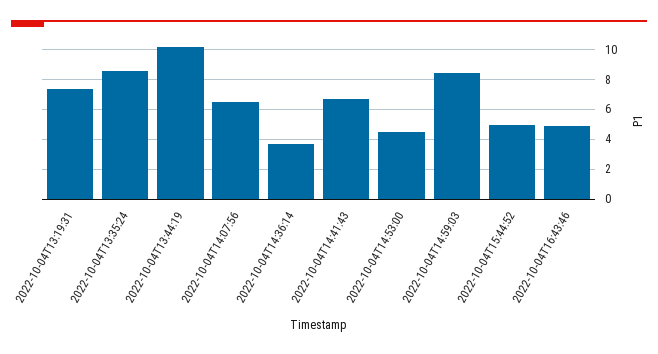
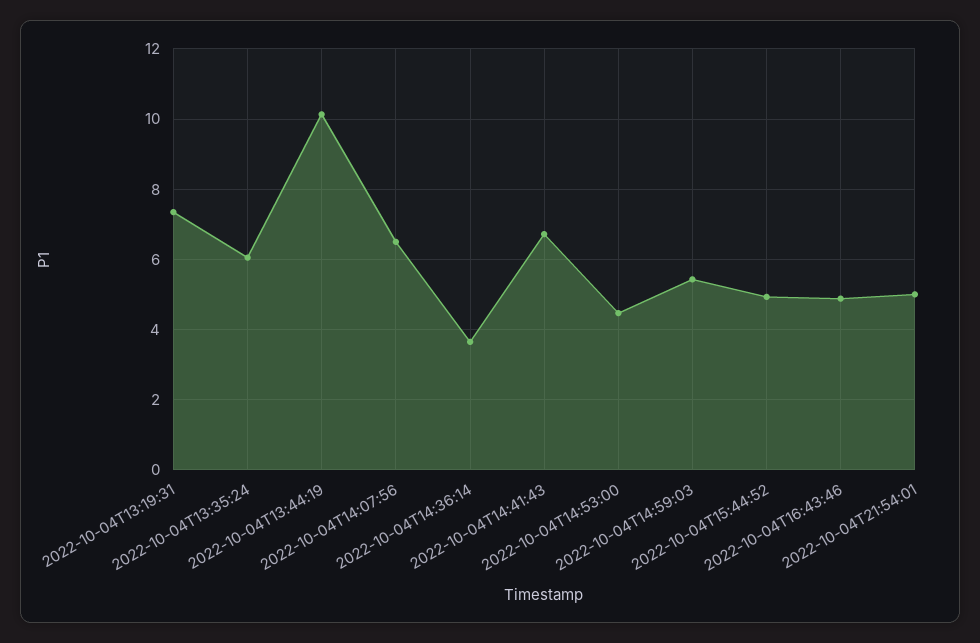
2022-10-04T13:35:24: 8.5 -> 6
2022-10-04T14:59:03: 8.5 -> 5.4
2022-10-04T21:54:01: none -> 5

